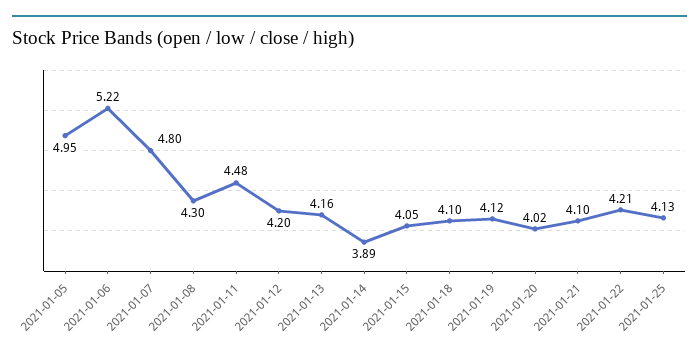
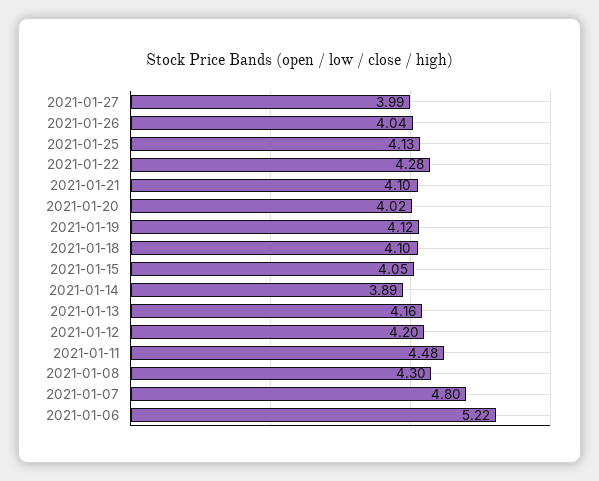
2021-01-05: 4.95 -> none
2021-01-22: 4.21 -> 4.28
2021-01-27: none -> 3.99
2021-01-26: none -> 4.04

